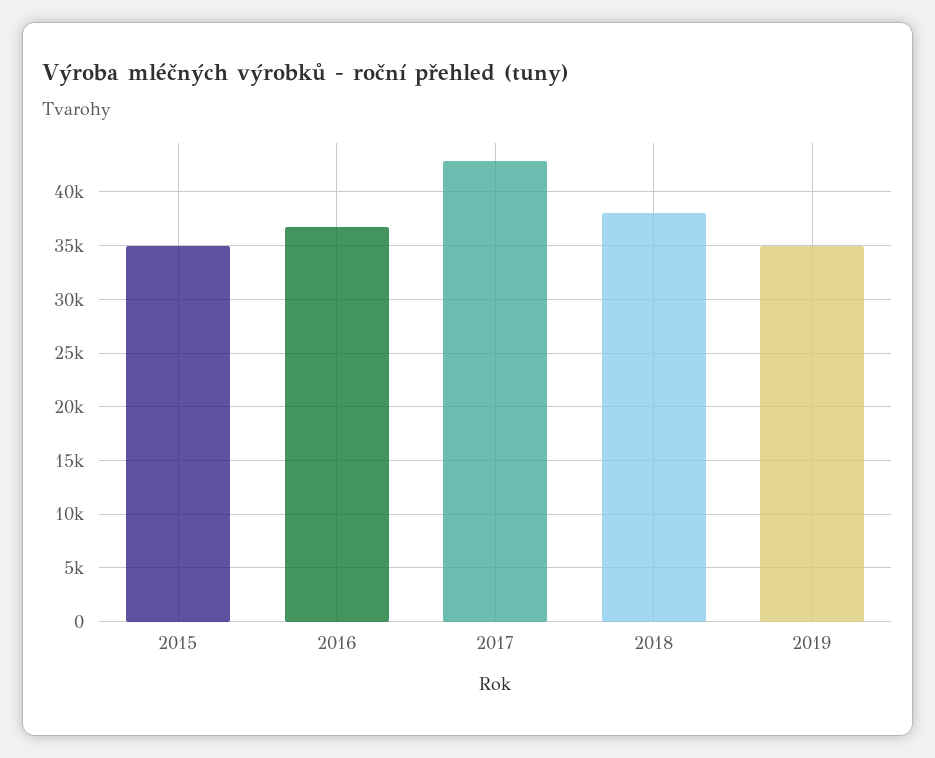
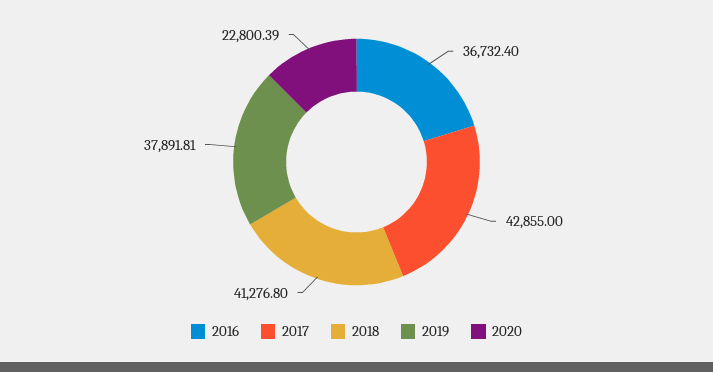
2015: 35000 -> none
2018: 38000 -> 41276.8
2019: 35000 -> 37891.81
2020: none -> 22800.39

